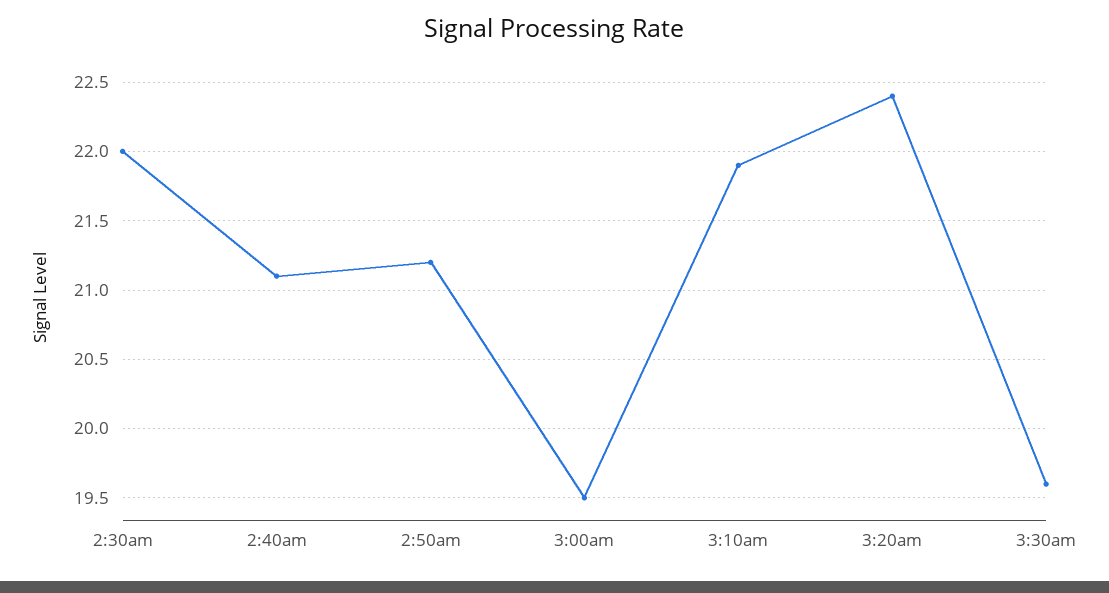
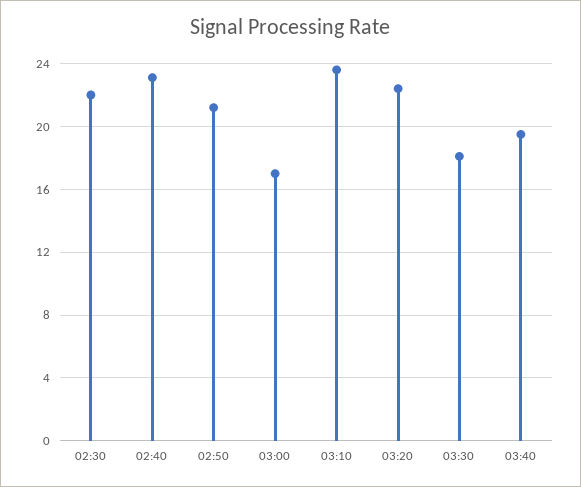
2:40am: 21.1 -> 23
3:00am: 19.5 -> 17
3:10am: 21.9 -> 23.5
3:30am: 19.6 -> 18
03:40: none -> 19.5

